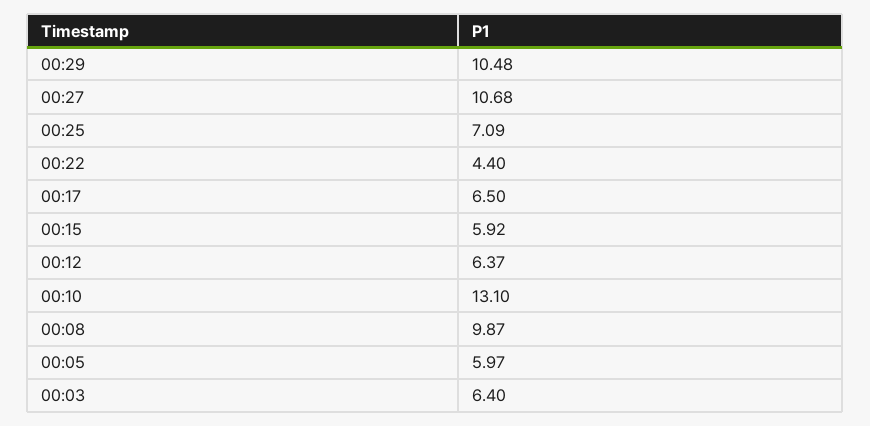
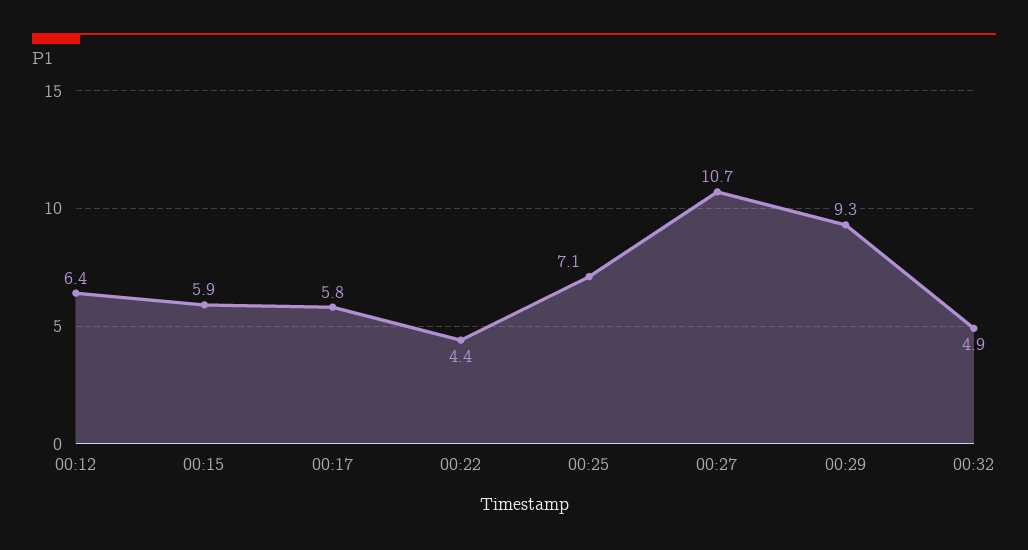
00:29: 10.48 -> 9.3
00:17: 6.5 -> 5.8
00:10: 13.1 -> none
00:08: 9.87 -> none
00:05: 5.97 -> none
00:03: 6.4 -> none
00:32: none -> 4.9

